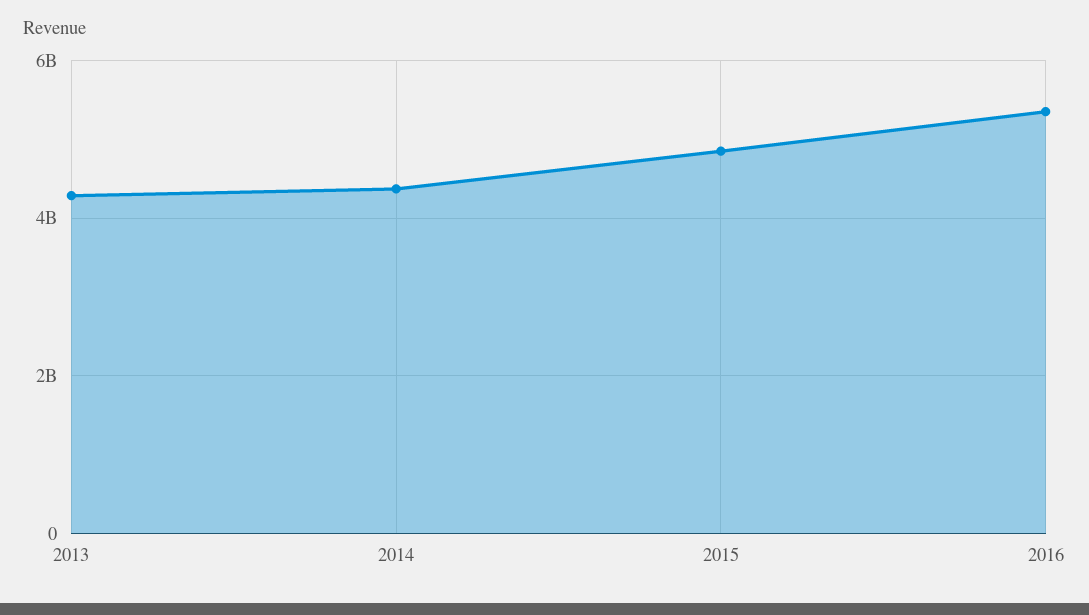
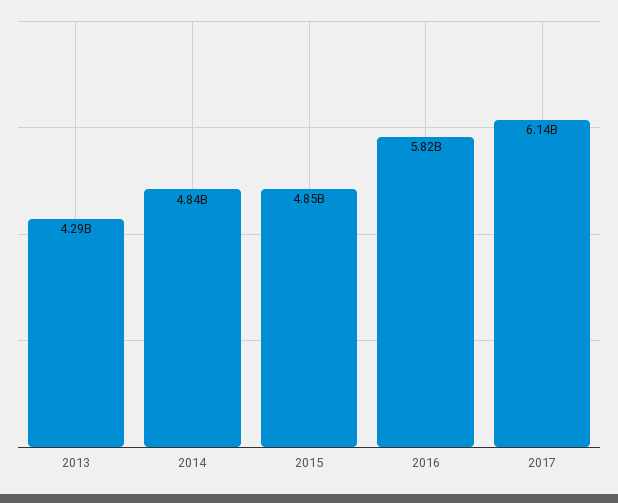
2014: 4400000000 -> 4840000000
2016: 5400000000 -> 5820000000
2017: none -> 6140000000

